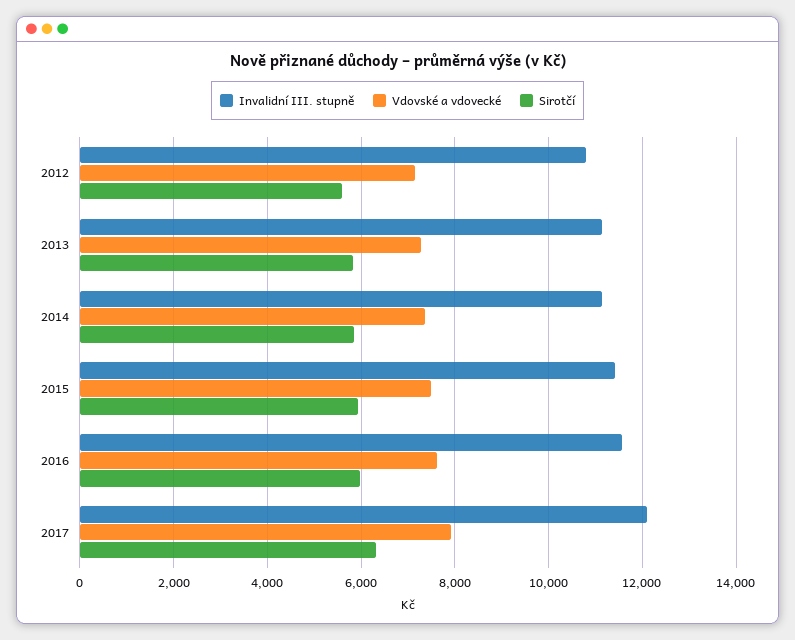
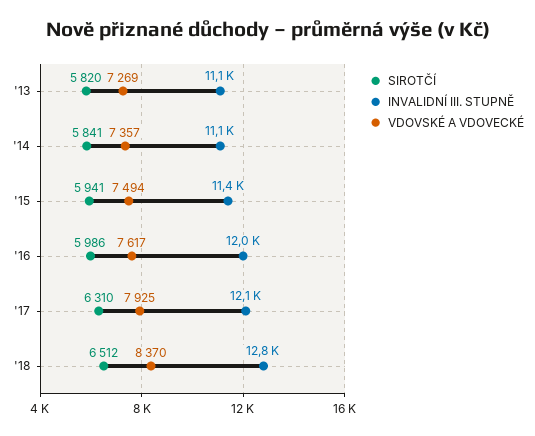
Invalidní III. stupně, 2012: 10800 -> none
Vdovské a vdovecké, 2012: 7200 -> none
Sirotčí, 2012: 5600 -> none
Invalidní III. stupně, 2016: 11600 -> 12000
Sirotčí, '18: none -> 6512
Invalidní III. stupně, '18: none -> 12800
Vdovské a vdovecké, '18: none -> 8370

